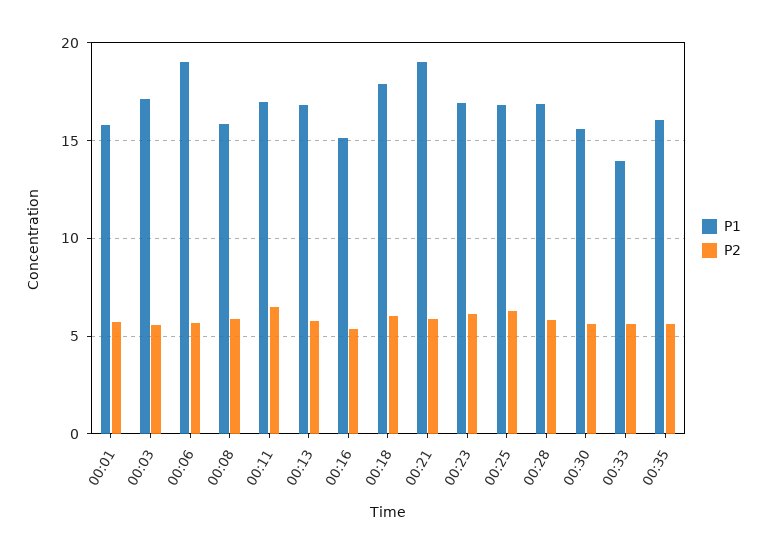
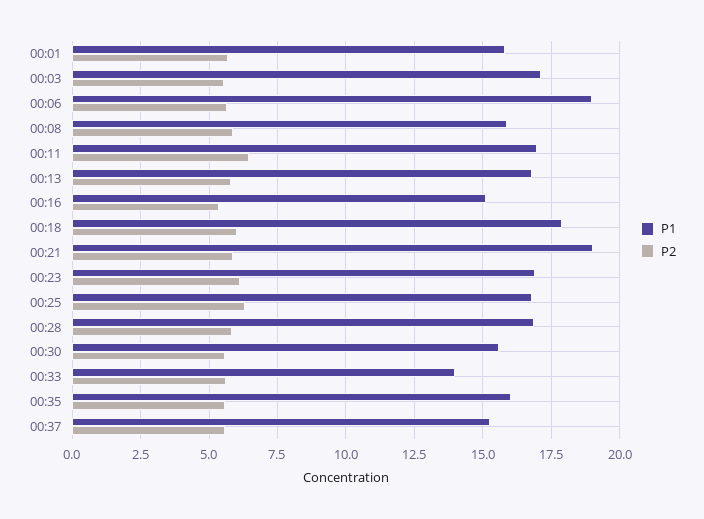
P1, 00:37: none -> 15.25
P2, 00:37: none -> 5.5

